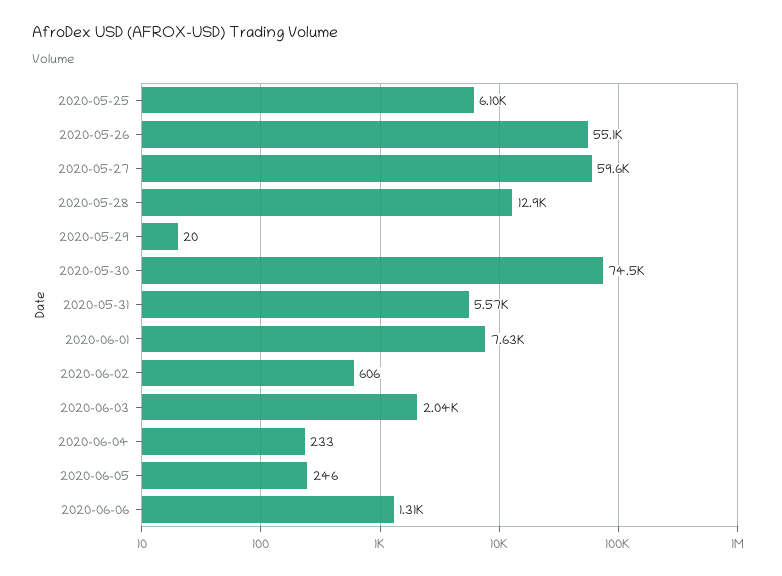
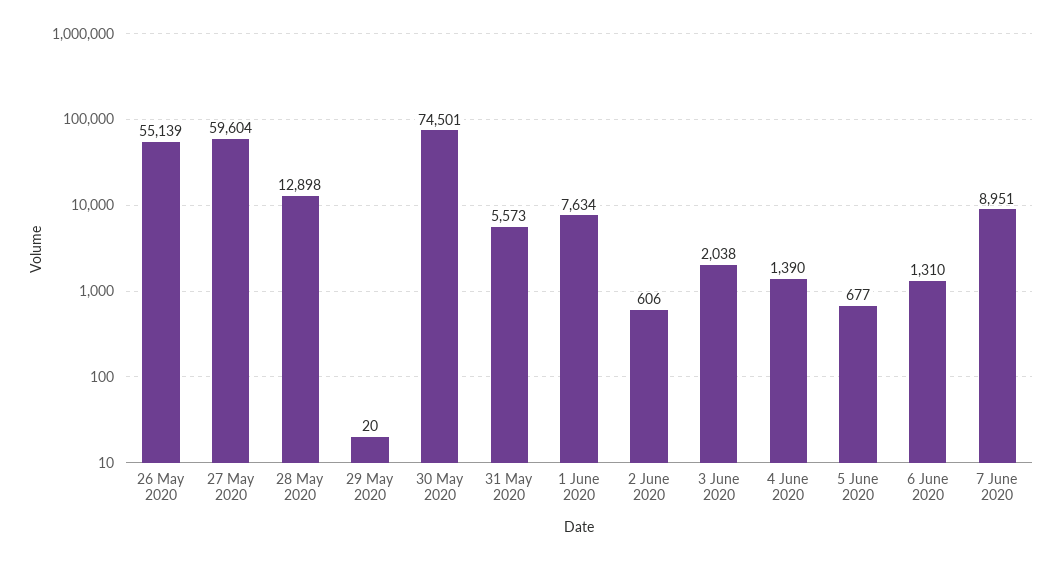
2020-05-25: 6100 -> none
2020-06-04: 233 -> 1390
2020-06-05: 246 -> 677
7 June 2020: none -> 8951

